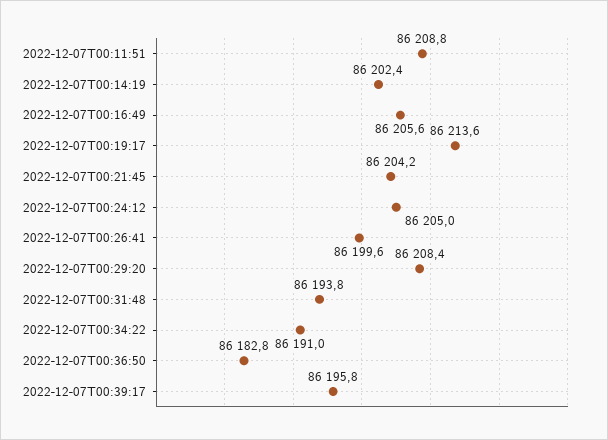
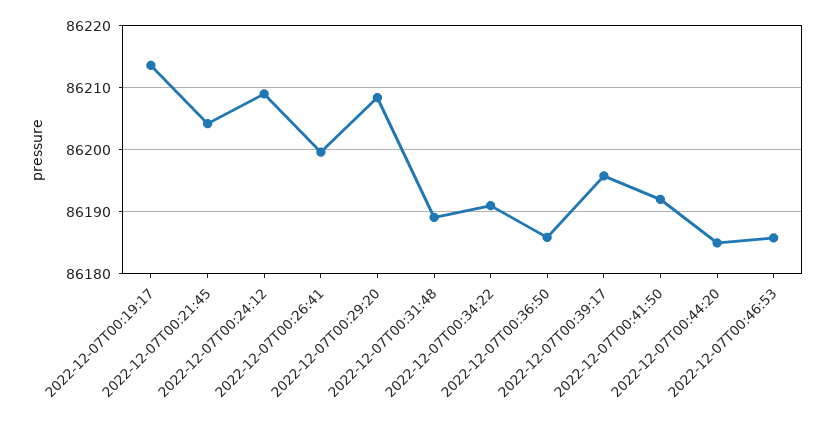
2022-12-07T00:11:51: 86208.8 -> none
2022-12-07T00:14:19: 86202.4 -> none
2022-12-07T00:16:49: 86205.6 -> none
2022-12-07T00:24:12: 86205 -> 86209
2022-12-07T00:31:48: 86193.8 -> 86189
2022-12-07T00:36:50: 86182.8 -> 86186
2022-12-07T00:41:50: none -> 86192
2022-12-07T00:44:20: none -> 86185
2022-12-07T00:46:53: none -> 86186

